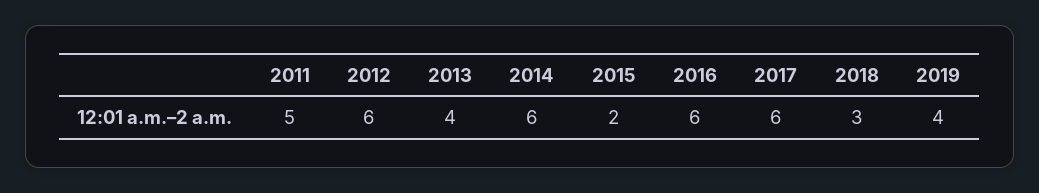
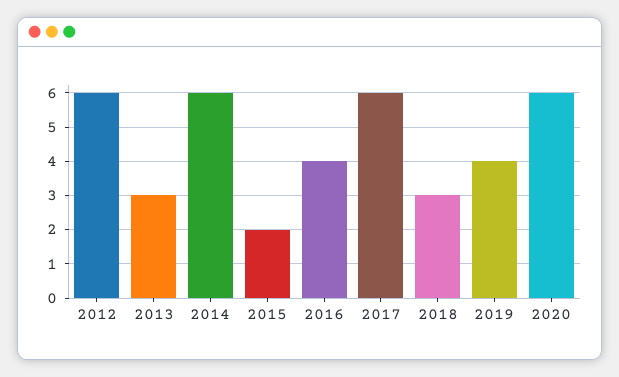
2011: 5 -> none
2013: 4 -> 3
2016: 6 -> 4
2020: none -> 6

